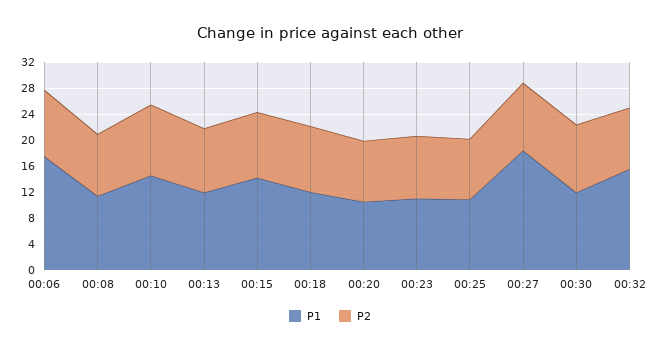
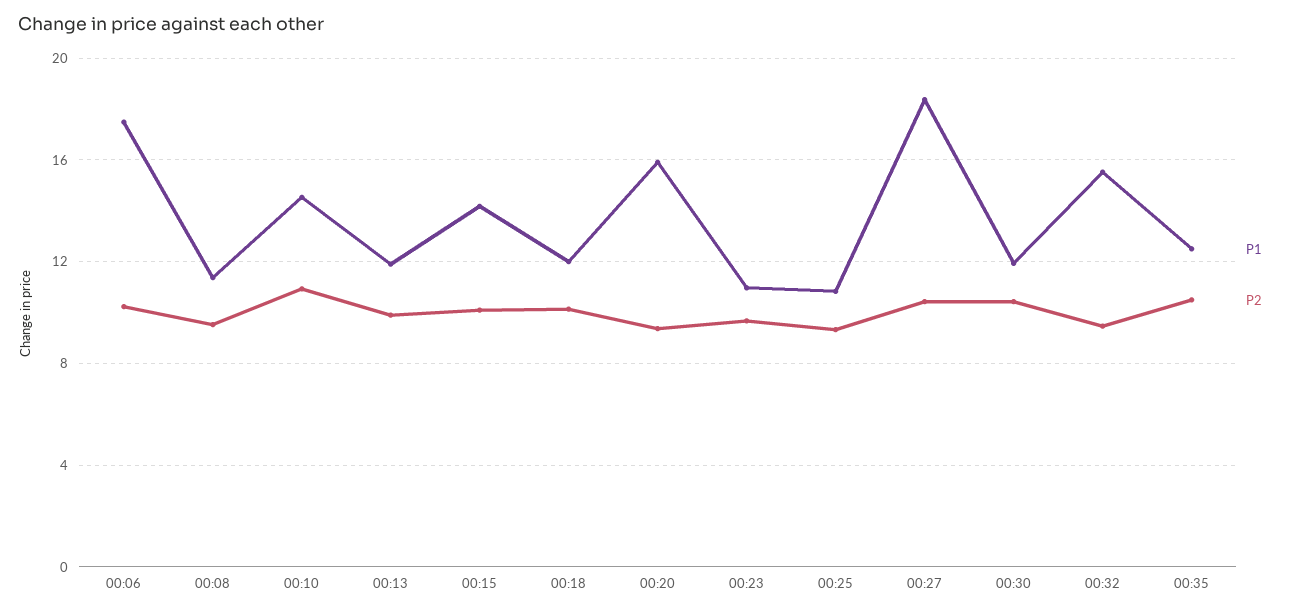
P1, 00:20: 10 -> 16
P1, 00:35: none -> 12.5
P2, 00:35: none -> 10.5

